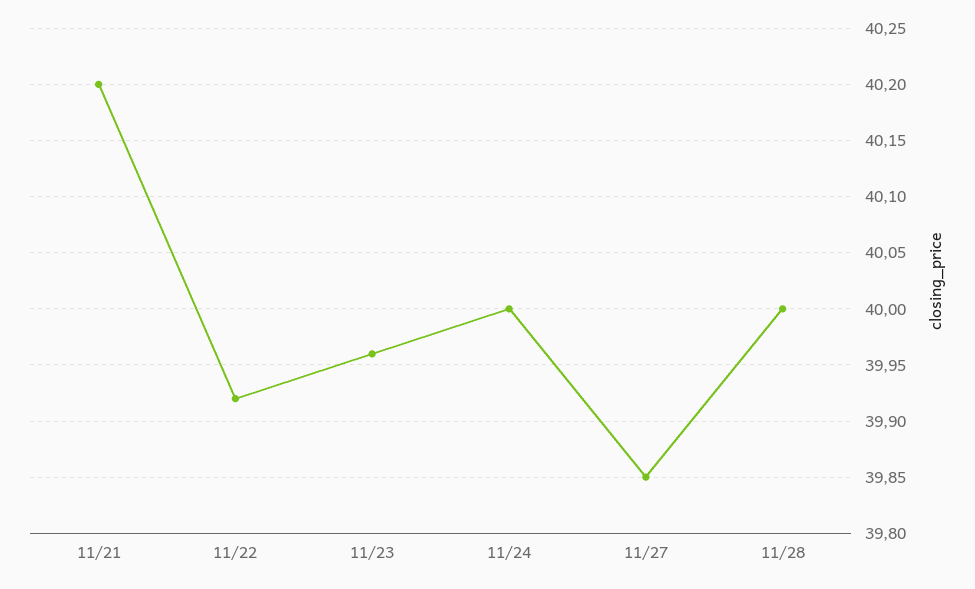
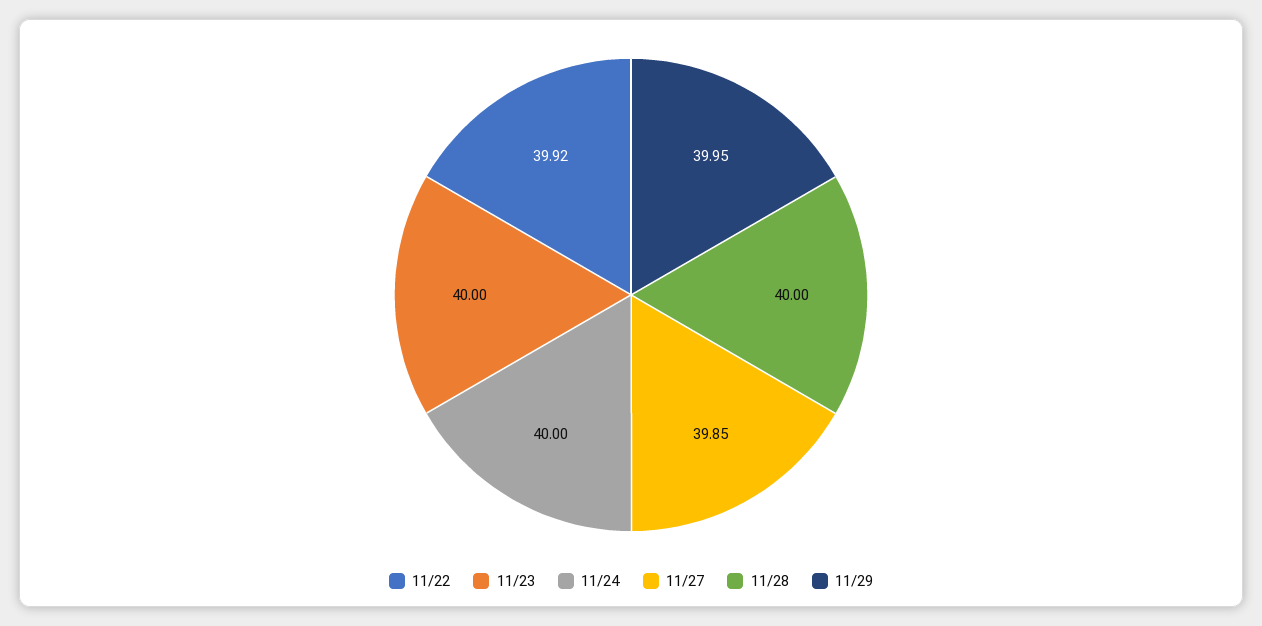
11/21: 40.2 -> none
11/23: 39.96 -> 40
11/29: none -> 39.95

